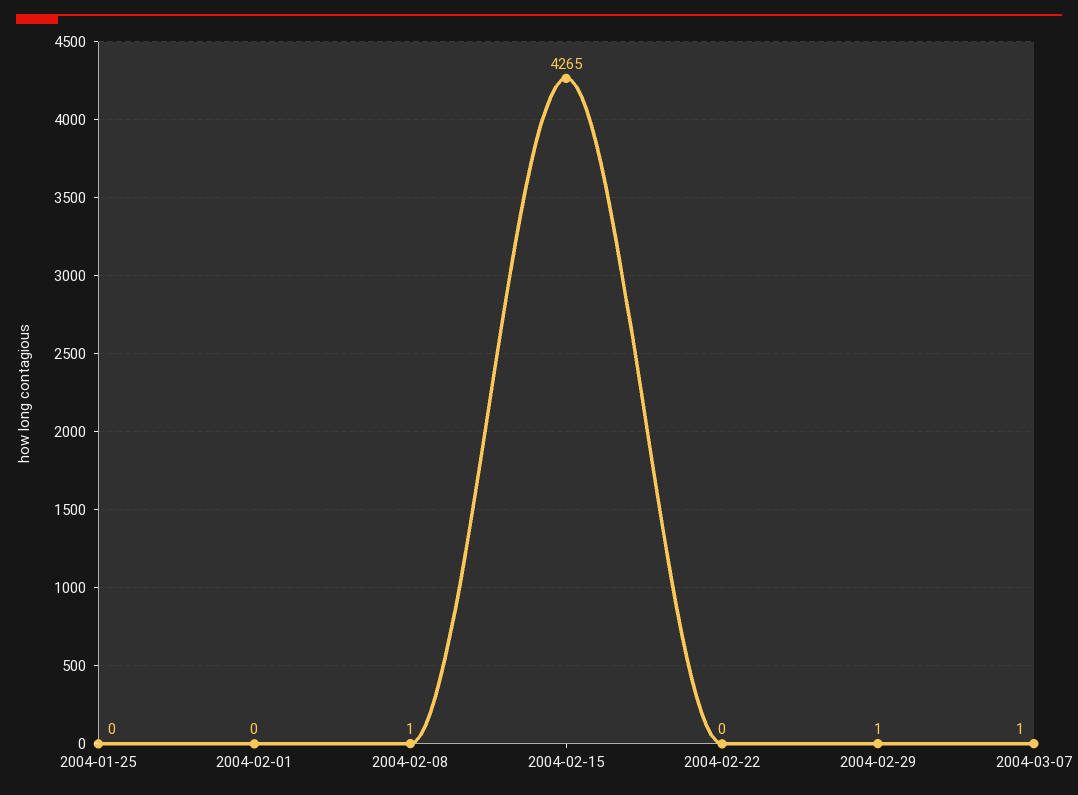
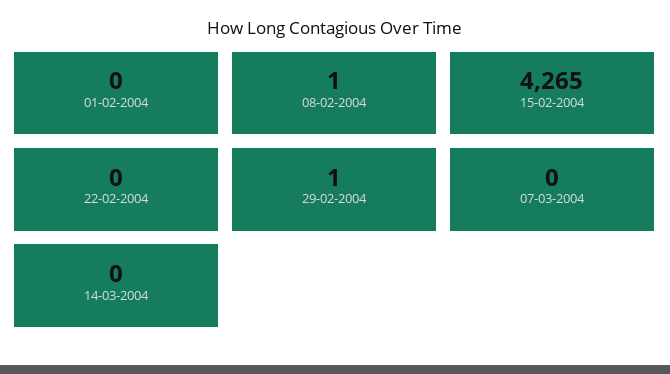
2004-01-25: 0 -> none
2004-03-07: 1 -> 0
14-03-2004: none -> 0

